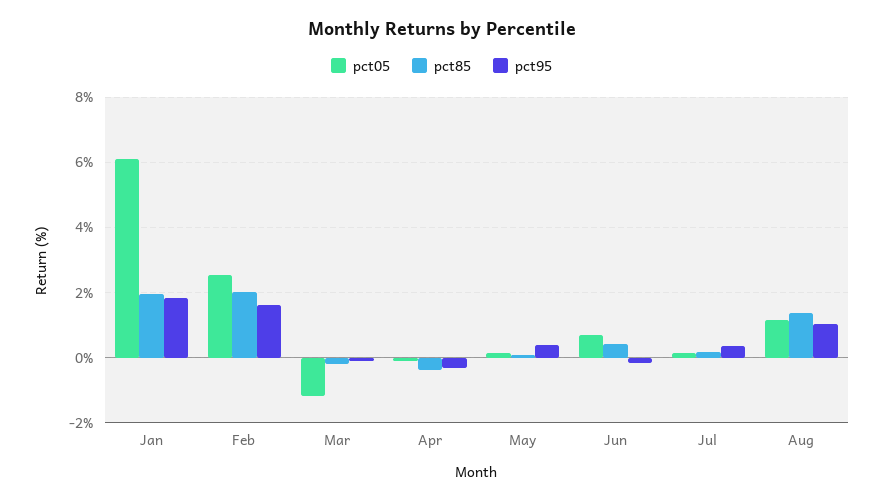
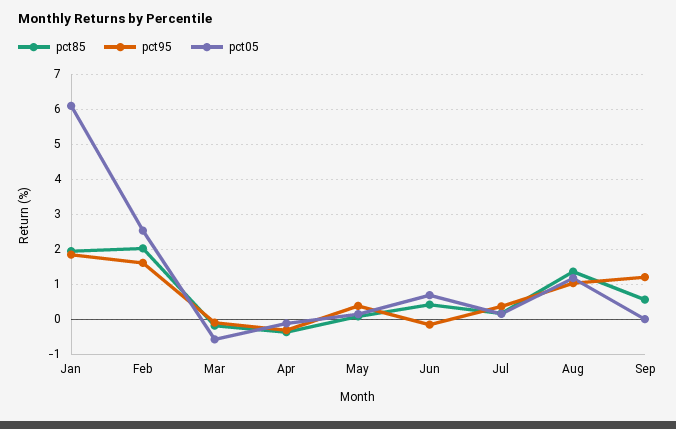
pct05, Mar: -1.2 -> -0.6
pct85, Sep: none -> 0.6
pct95, Sep: none -> 1.2
pct05, Sep: none -> 0

